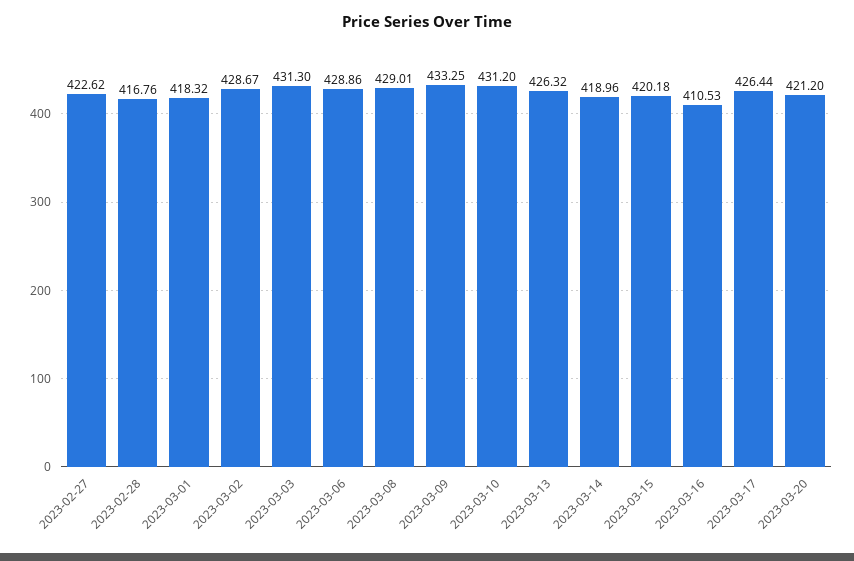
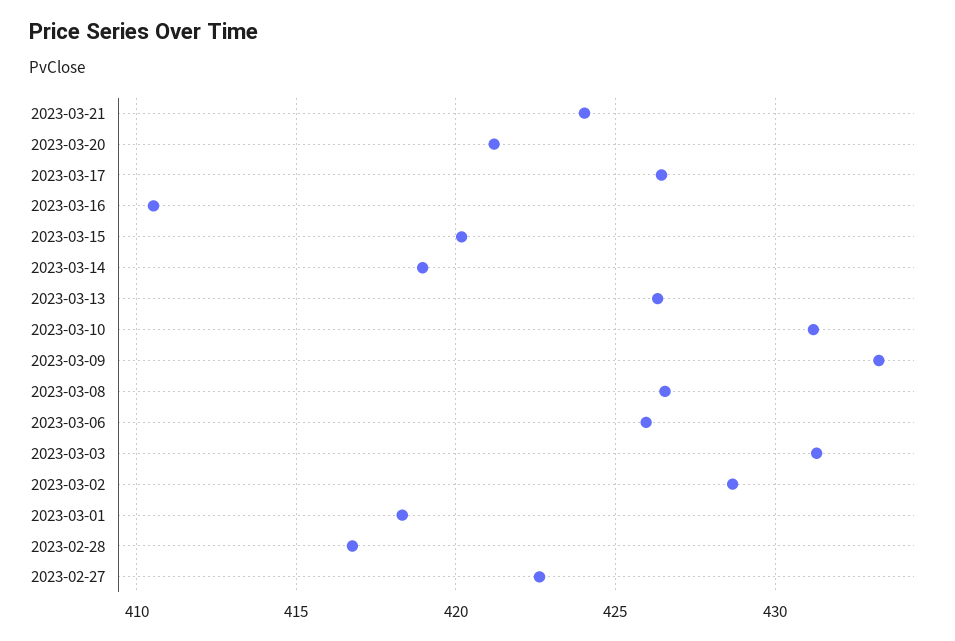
2023-03-06: 428.86 -> 426
2023-03-08: 429.01 -> 426.5
2023-03-21: none -> 424

